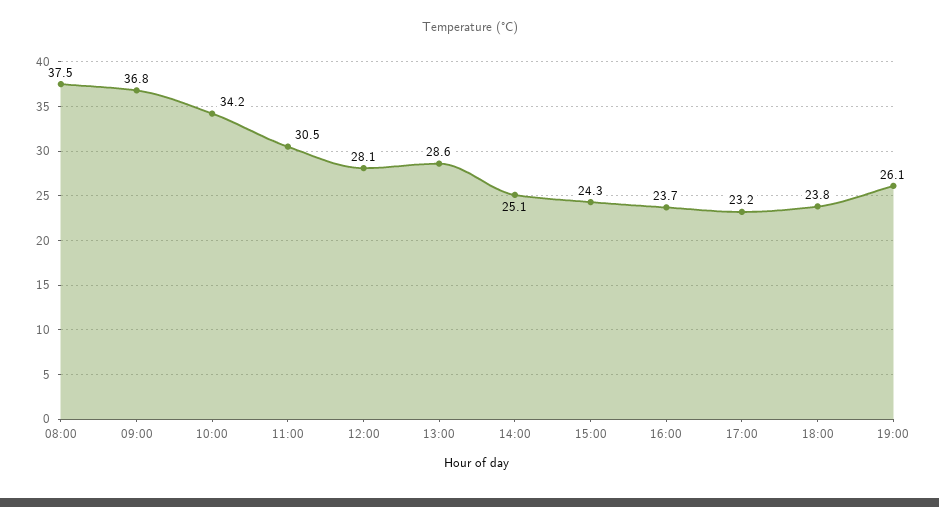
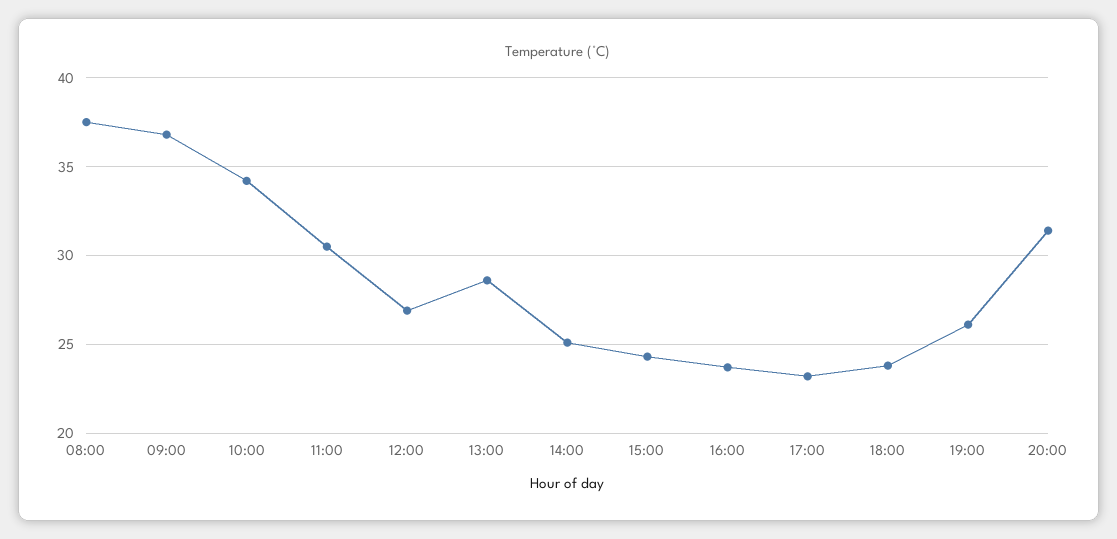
12:00: 28.1 -> 27
20:00: none -> 31.5

